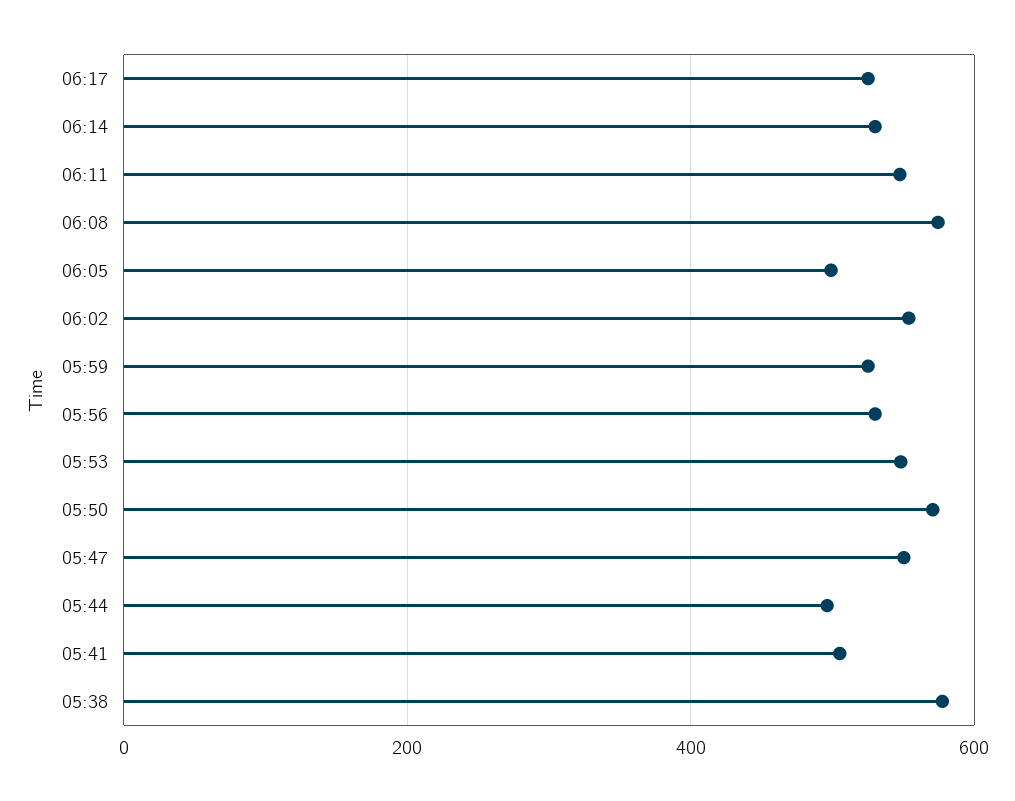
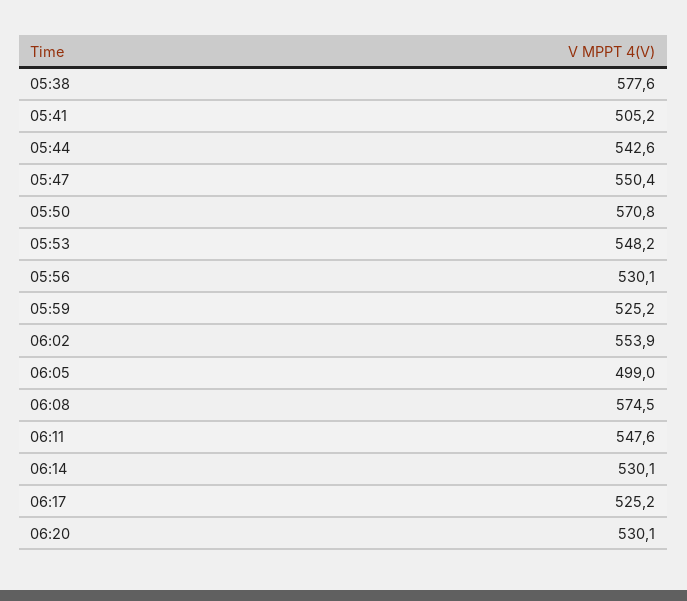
05:44: 500 -> 542.6
06:20: none -> 530.1

